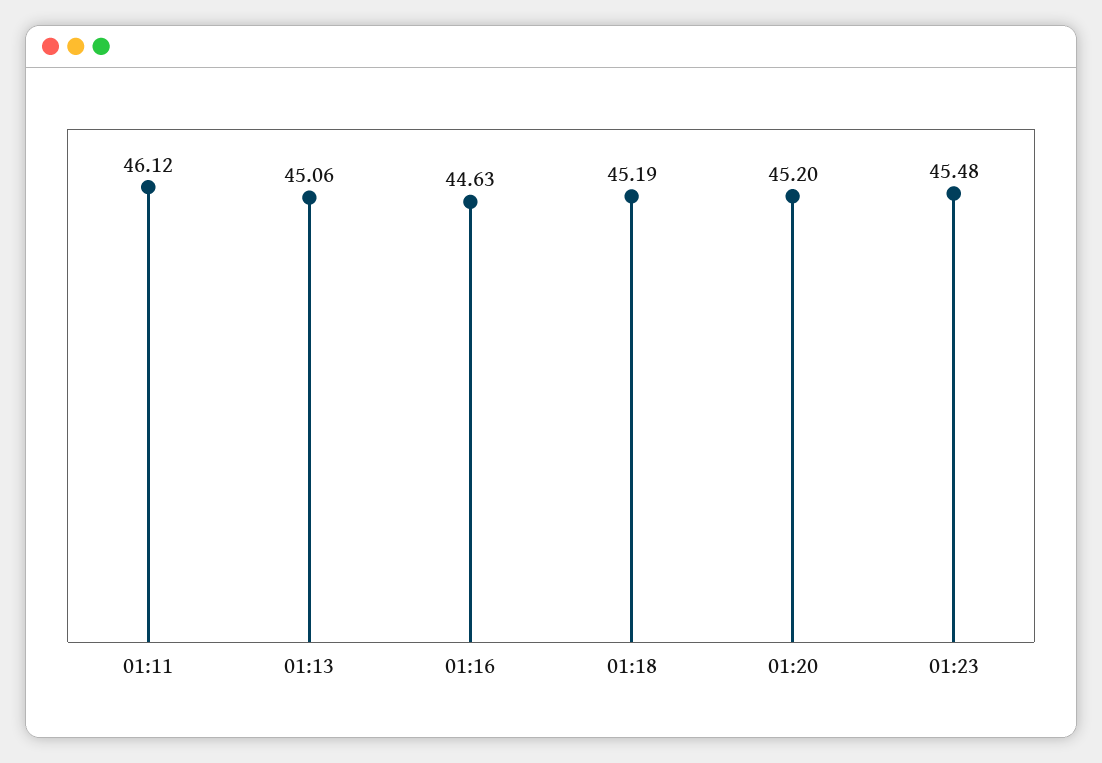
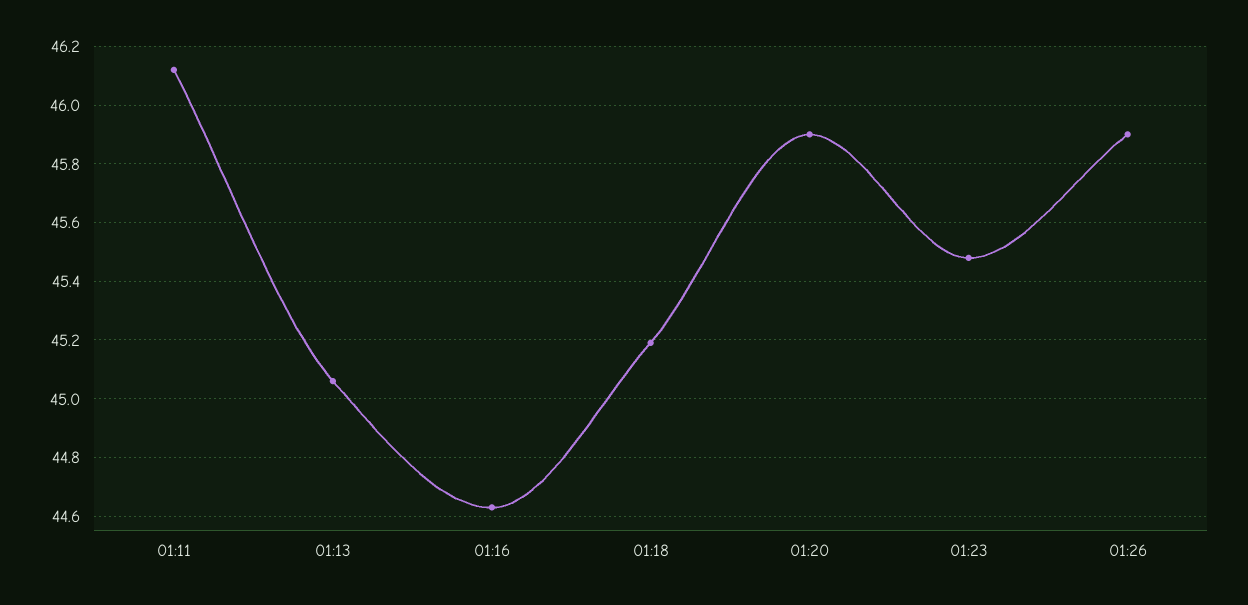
01:20: 45.2 -> 45.9
01:26: none -> 45.9

